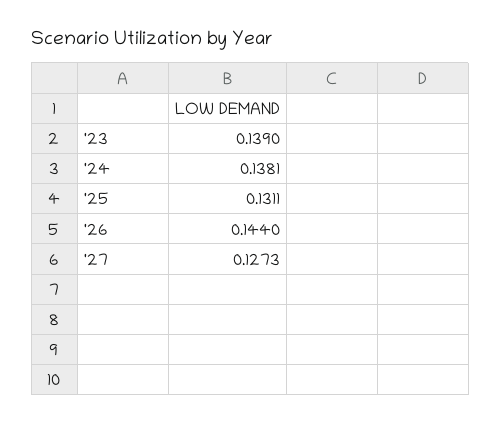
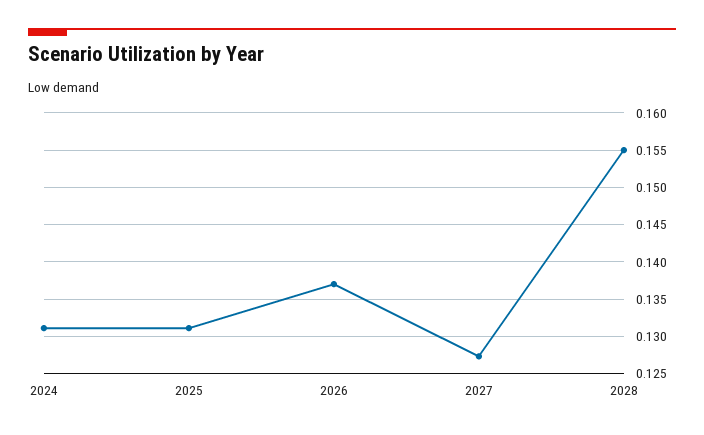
'23: 0.139 -> none
'24: 0.1381 -> 0.131
'26: 0.144 -> 0.137
2028: none -> 0.155

